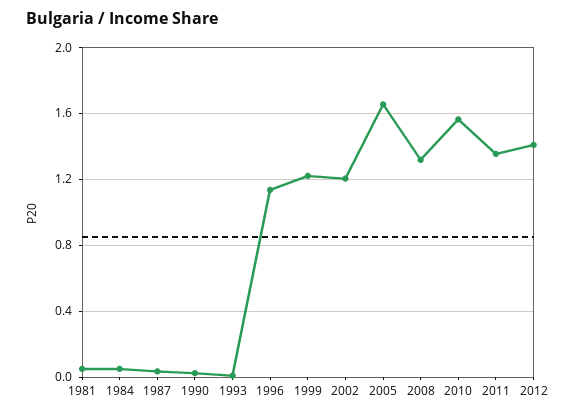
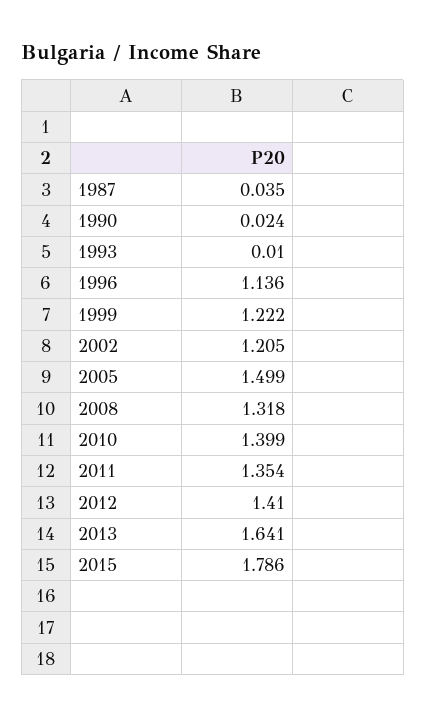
1981: 0.05 -> none
1984: 0.05 -> none
2005: 1.65 -> 1.499
2010: 1.55 -> 1.399
2013: none -> 1.641
2015: none -> 1.786

